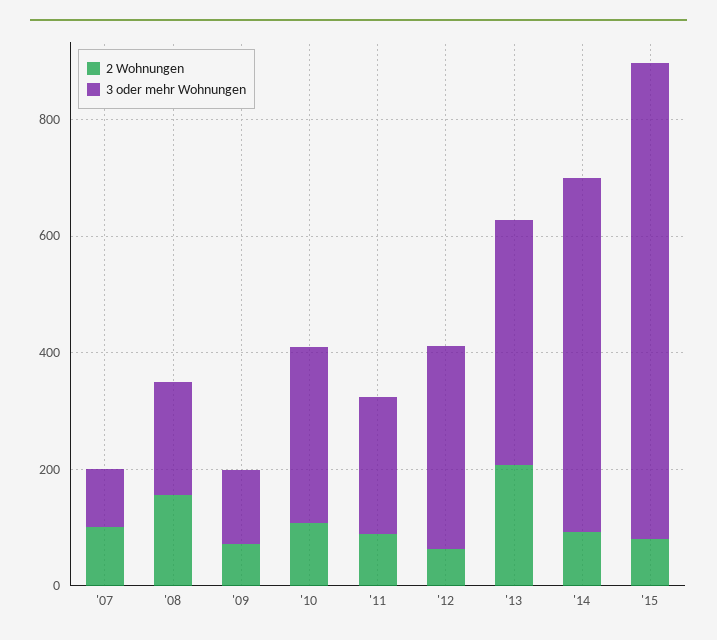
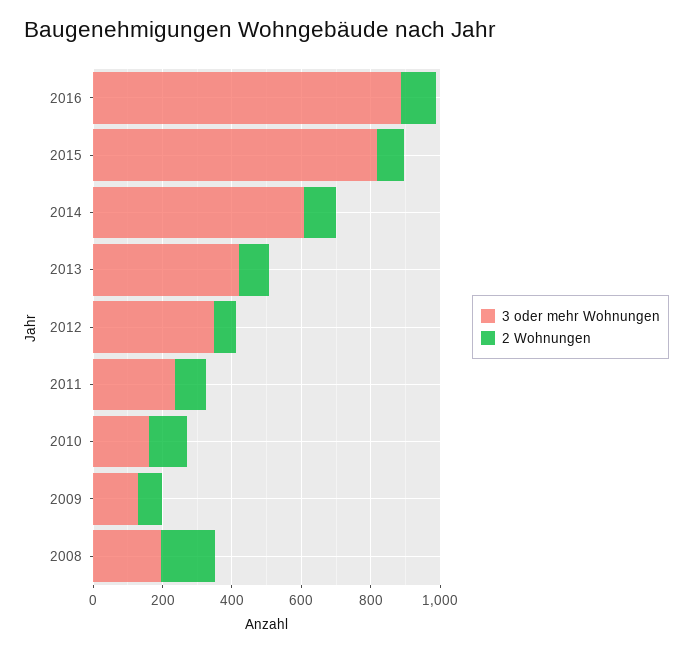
2 Wohnungen, '07: 100 -> none
3 oder mehr Wohnungen, '07: 100 -> none
3 oder mehr Wohnungen, '10: 300 -> 150
2 Wohnungen, '13: 200 -> 100
3 oder mehr Wohnungen, 2016: none -> 900
2 Wohnungen, 2016: none -> 100

